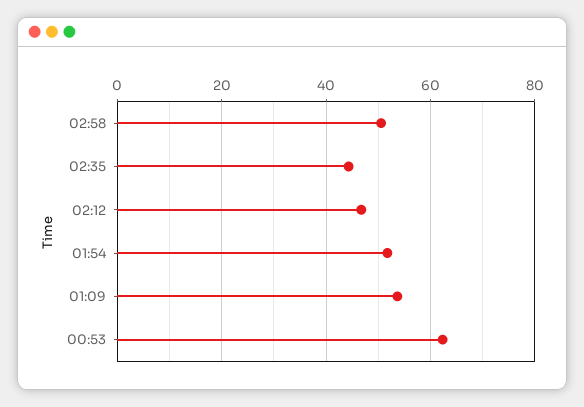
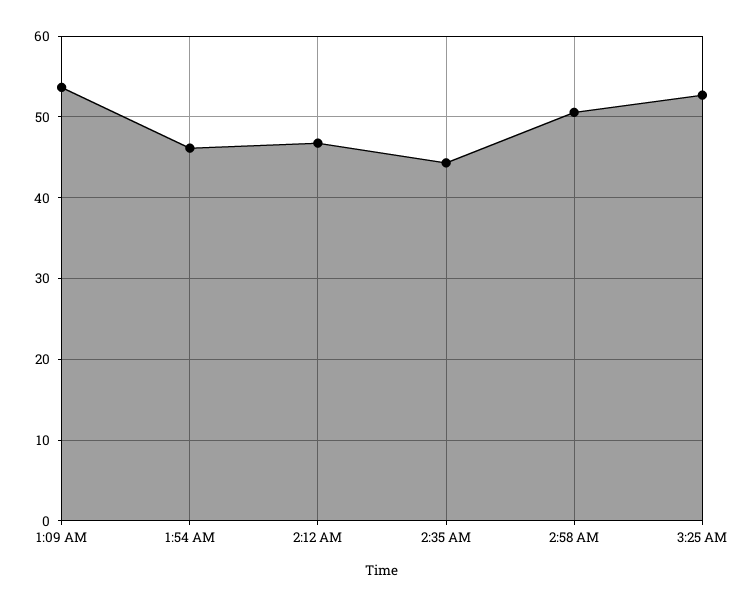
01:54: 52 -> 46
00:53: 62 -> none
3:25 AM: none -> 53

